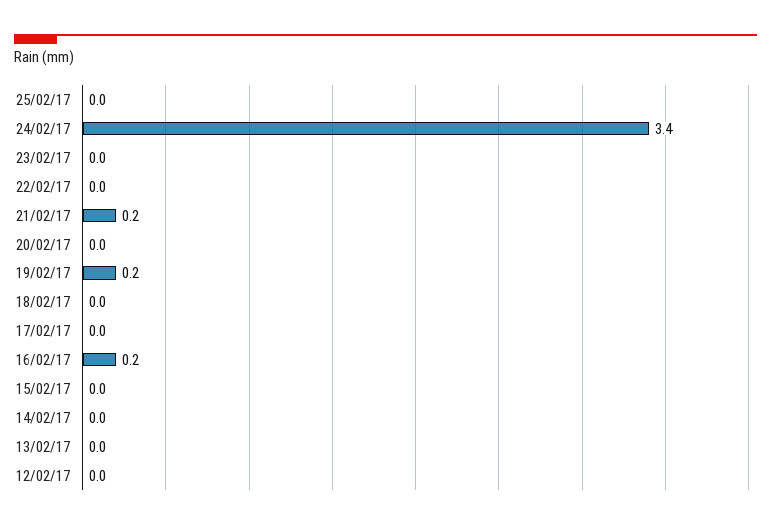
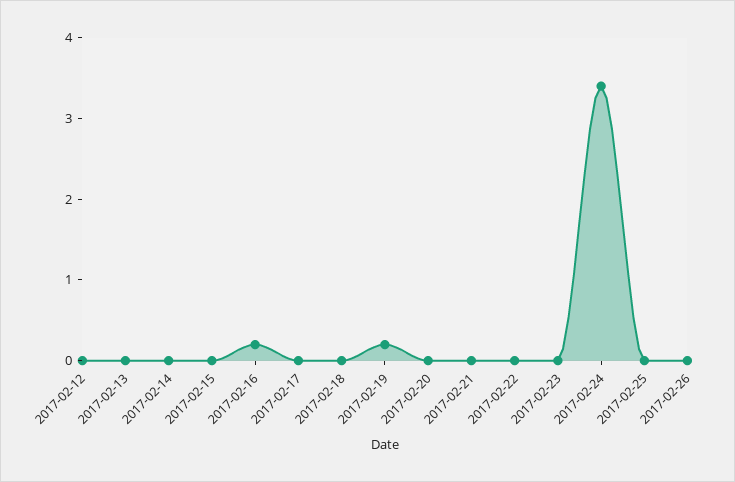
21/02/17: 0.2 -> 0
2017-02-26: none -> 0

